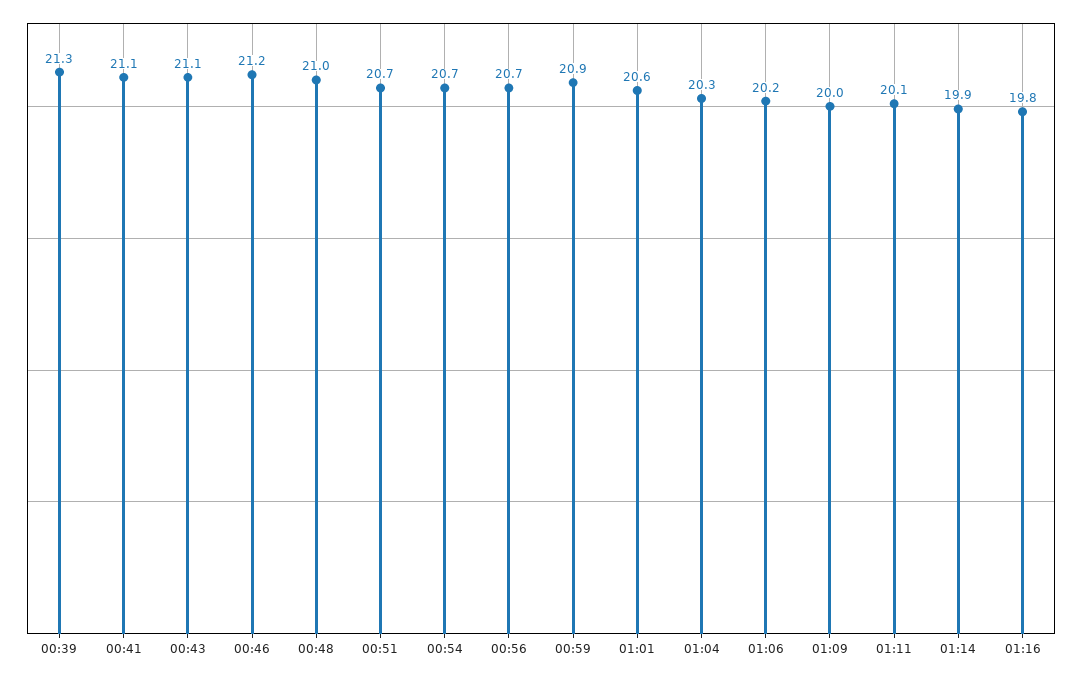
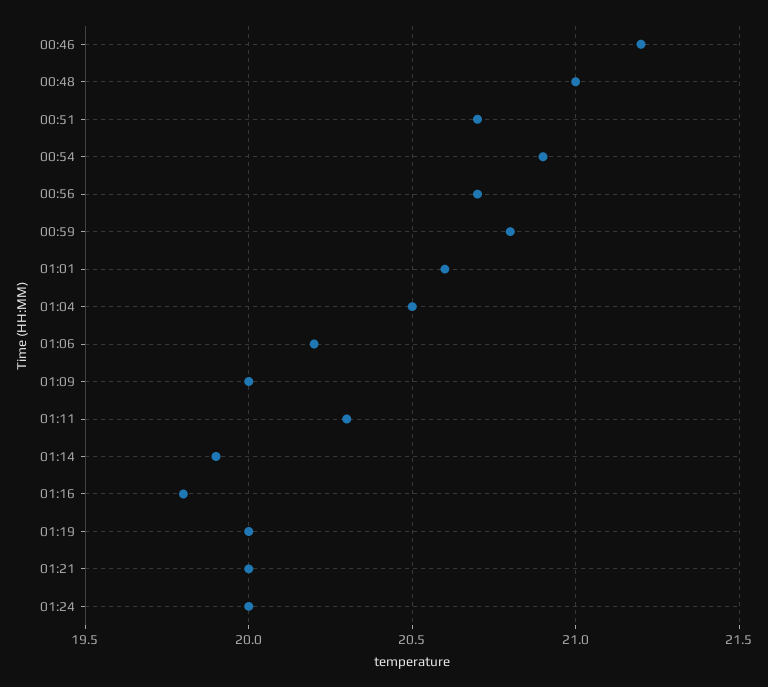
00:39: 21.3 -> none
00:41: 21.1 -> none
00:43: 21.1 -> none
00:54: 20.7 -> 20.9
00:59: 20.9 -> 20.8
01:04: 20.3 -> 20.5
01:11: 20.1 -> 20.3
01:19: none -> 20
01:21: none -> 20
01:24: none -> 20

